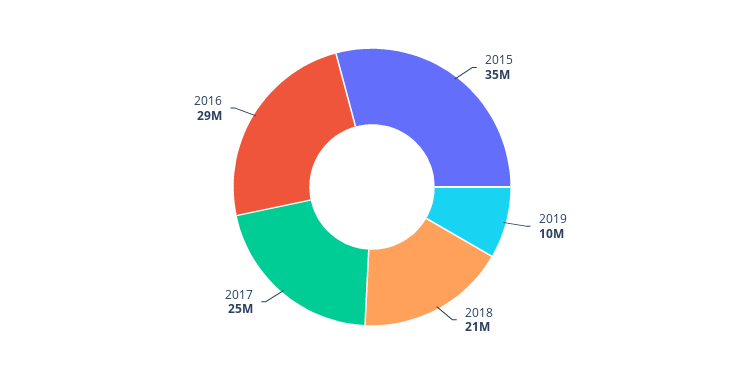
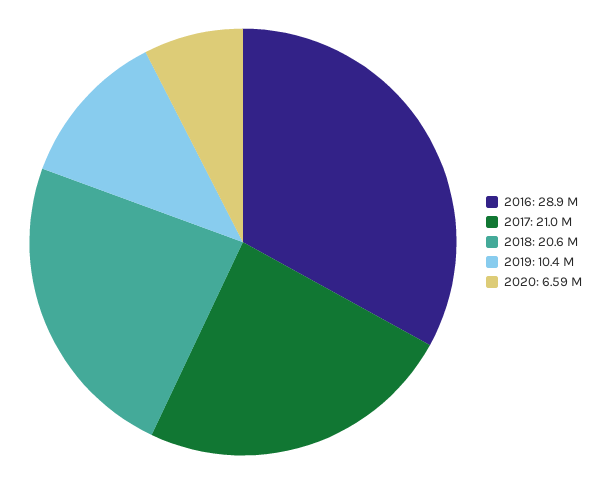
2015: 35000000 -> none
2017: 25000000 -> 21000000
2020: none -> 6590000

